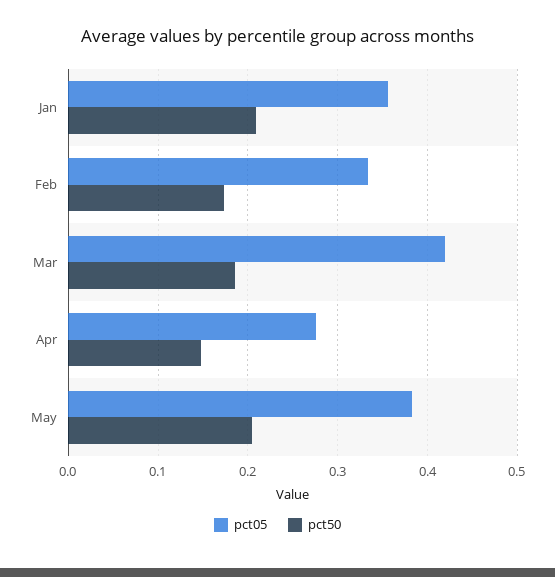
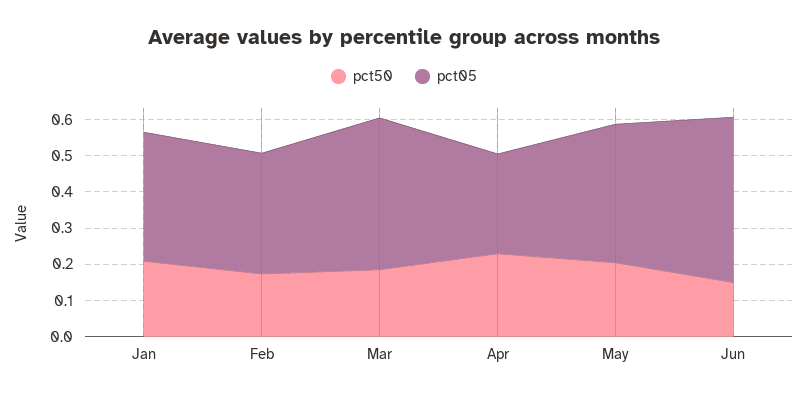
pct50, Apr: 0.15 -> 0.225
pct50, Jun: none -> 0.15
pct05, Jun: none -> 0.45

